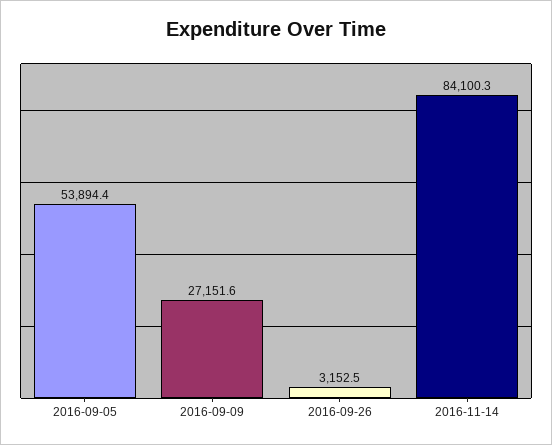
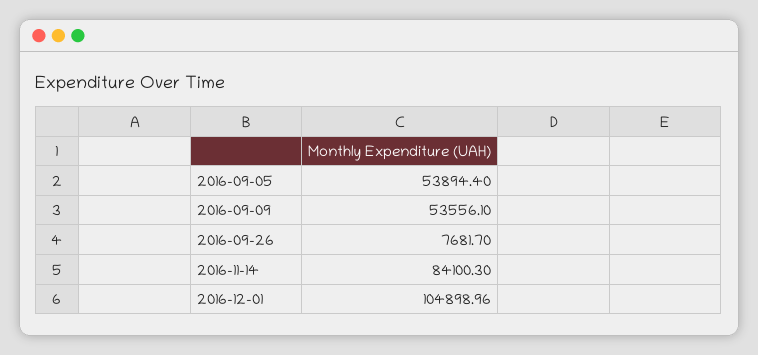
2016-09-09: 27151.6 -> 53556.1
2016-09-26: 3152.5 -> 7681.7
2016-12-01: none -> 104898.96

